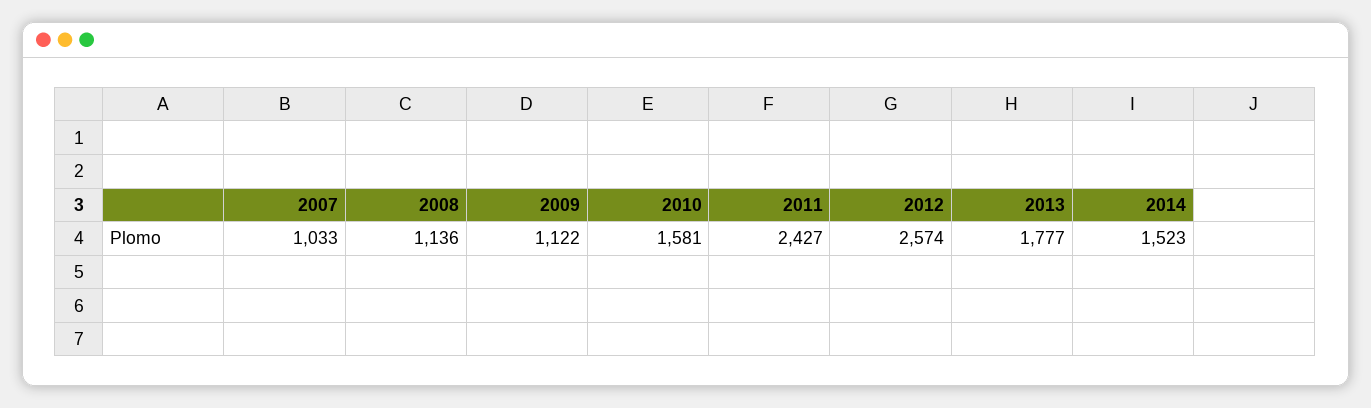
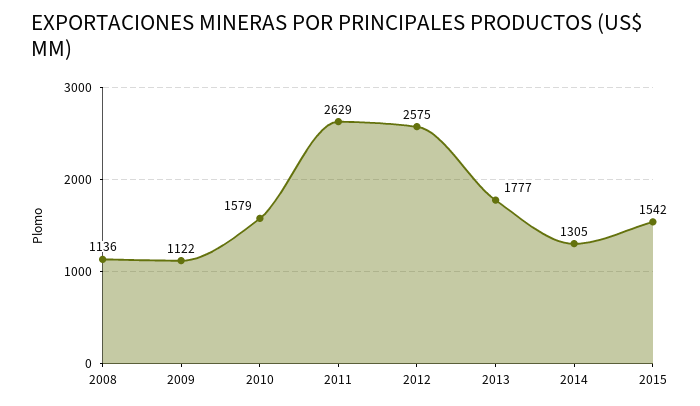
2007: 1033 -> none
2010: 1581 -> 1579
2011: 2427 -> 2629
2012: 2574 -> 2575
2014: 1523 -> 1305
2015: none -> 1542

